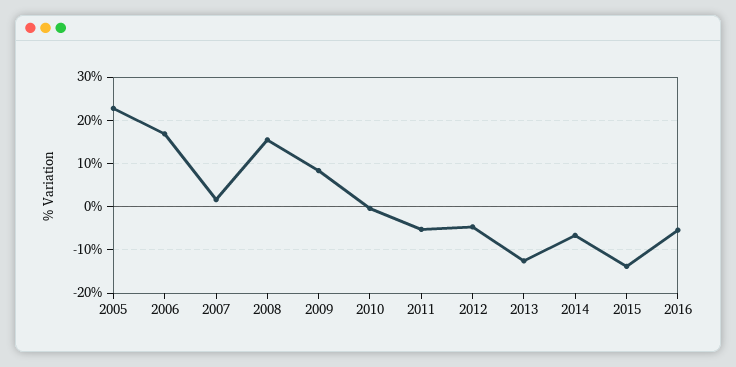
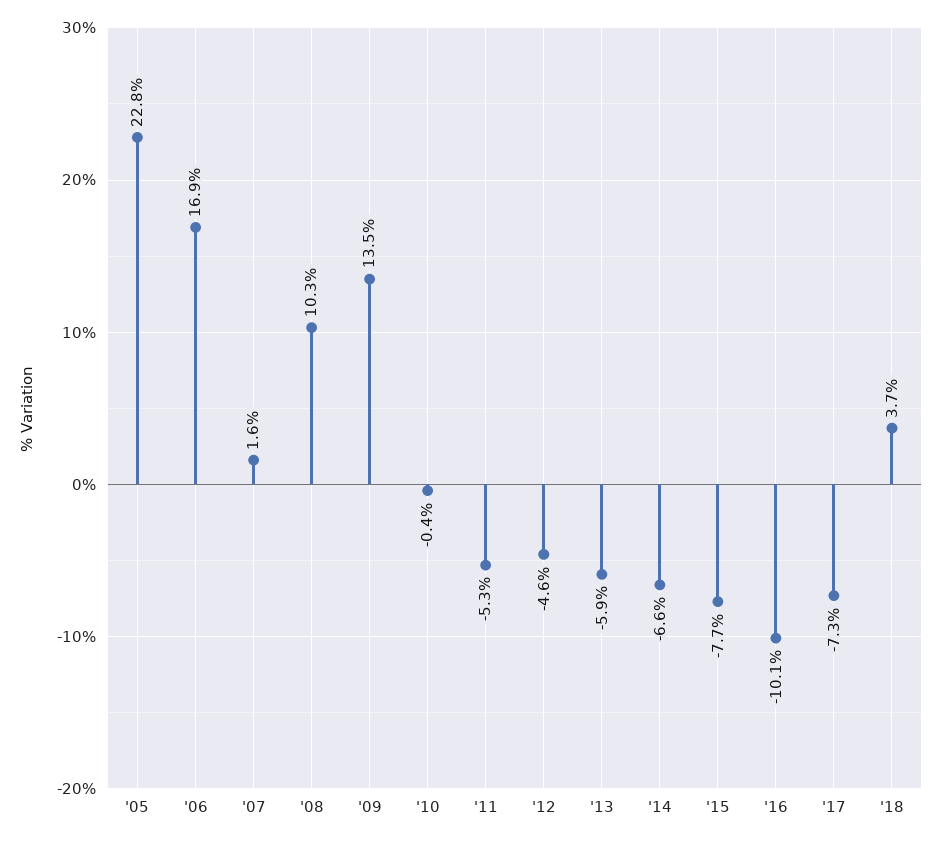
2008: 16 -> 10.3
2009: 8 -> 13.5
2013: -12 -> -5.9
2015: -14 -> -7.7
2016: -6 -> -10.1
'17: none -> -7.3
'18: none -> 3.7

